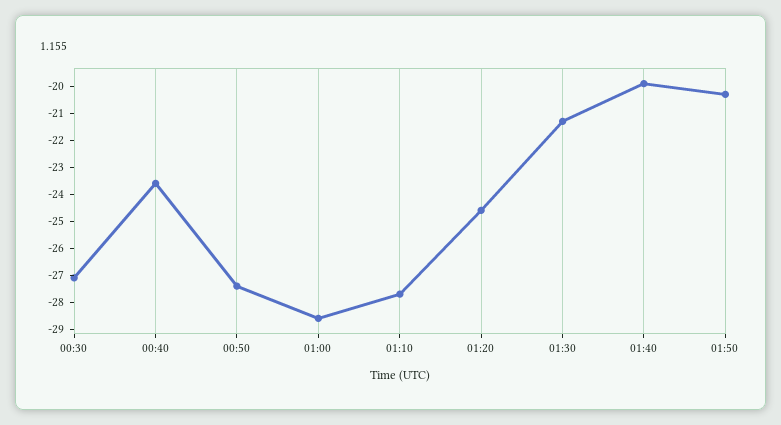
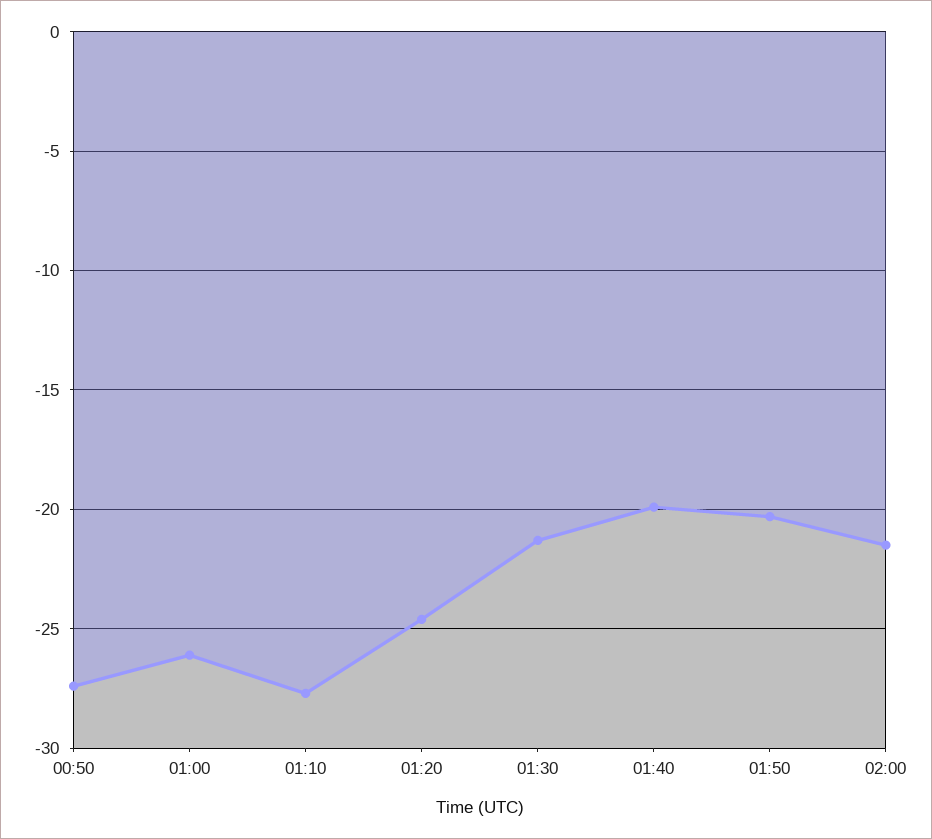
00:30: -27 -> none
00:40: -23.5 -> none
01:00: -28.5 -> -26
02:00: none -> -21.5

